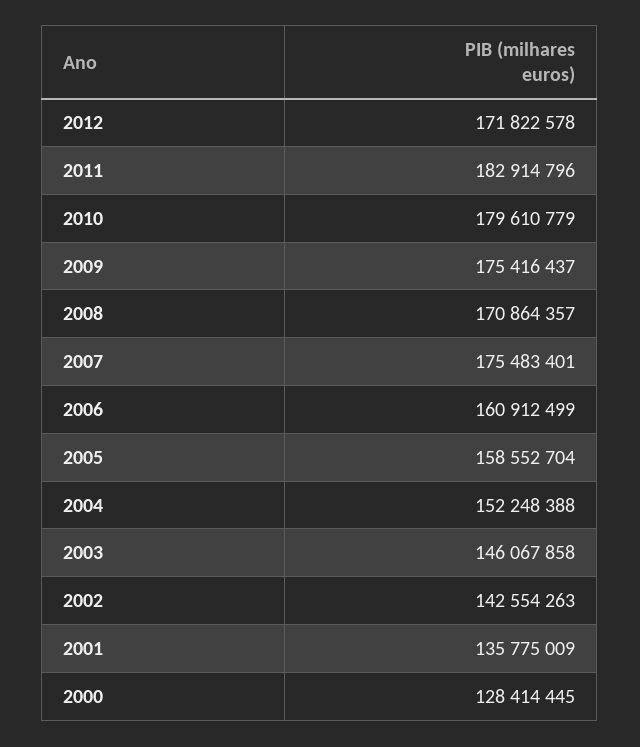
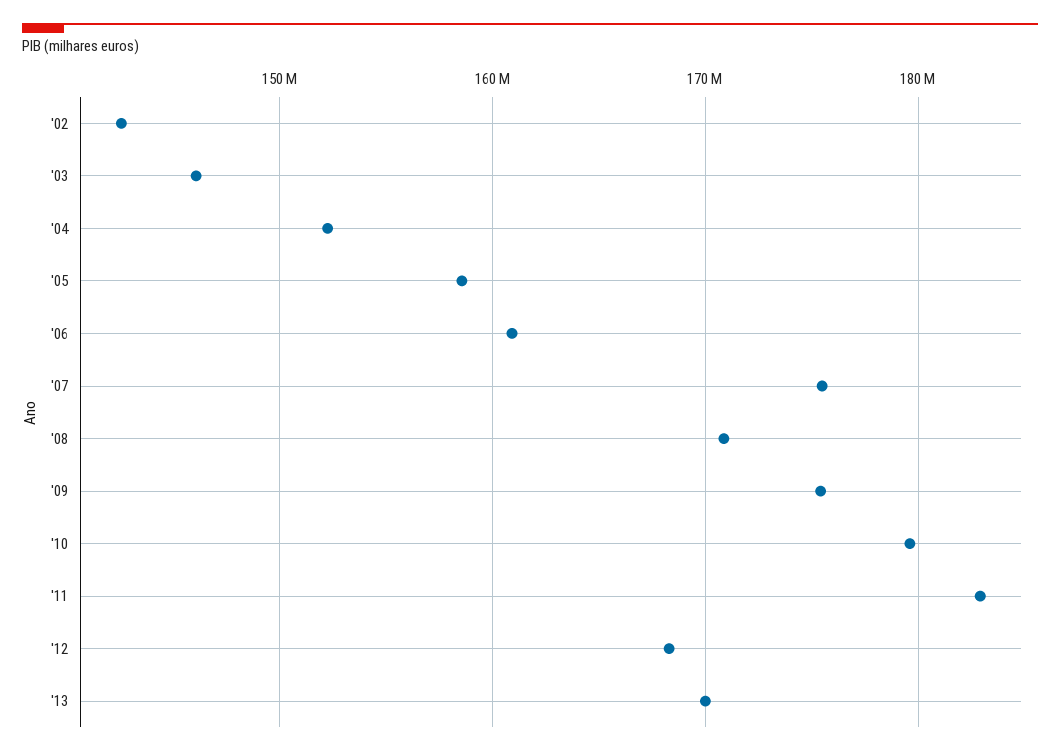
2012: 171822578 -> 168000000
2001: 135775009 -> none
2000: 128414445 -> none
'13: none -> 170000000

